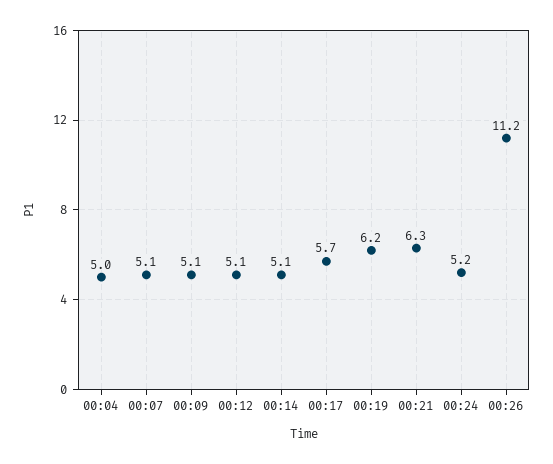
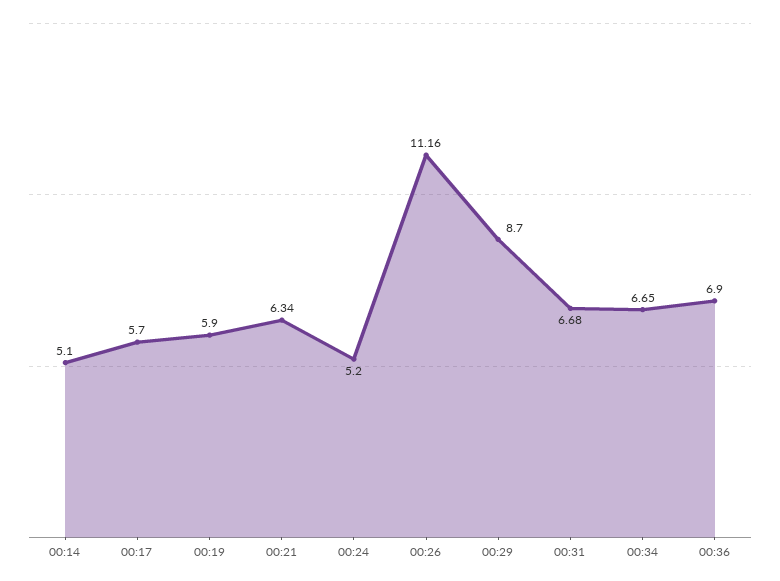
00:04: 5 -> none
00:07: 5.1 -> none
00:09: 5.1 -> none
00:12: 5.1 -> none
00:19: 6.2 -> 5.9
00:29: none -> 8.7
00:31: none -> 6.68
00:34: none -> 6.65
00:36: none -> 6.9

